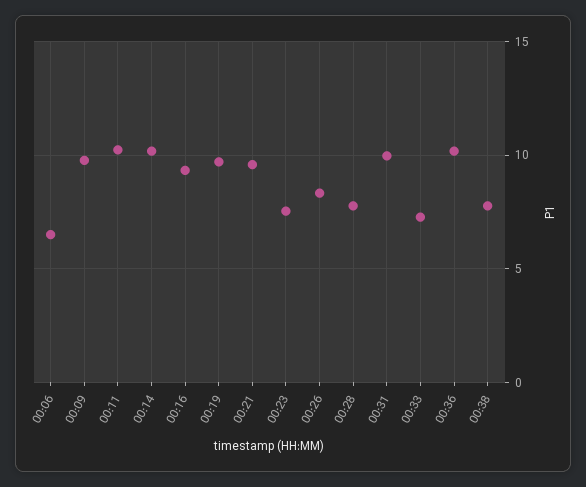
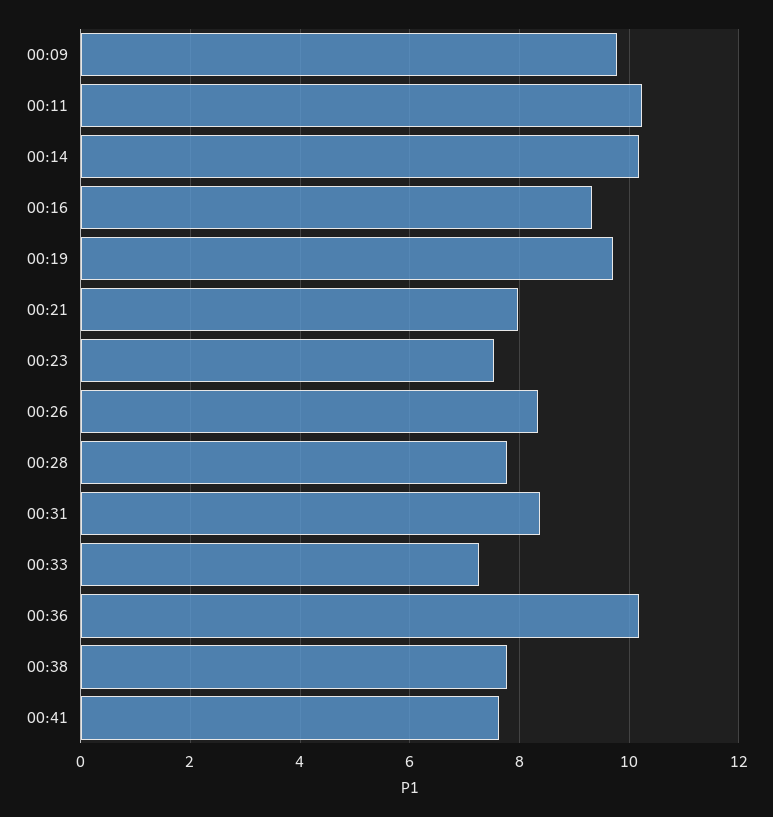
00:06: 6.5 -> none
00:21: 9.5 -> 8
00:31: 10 -> 8.4
00:41: none -> 7.6

